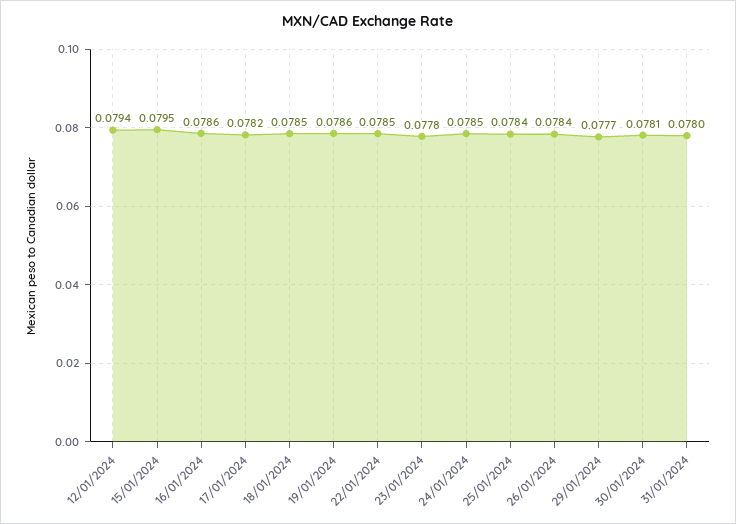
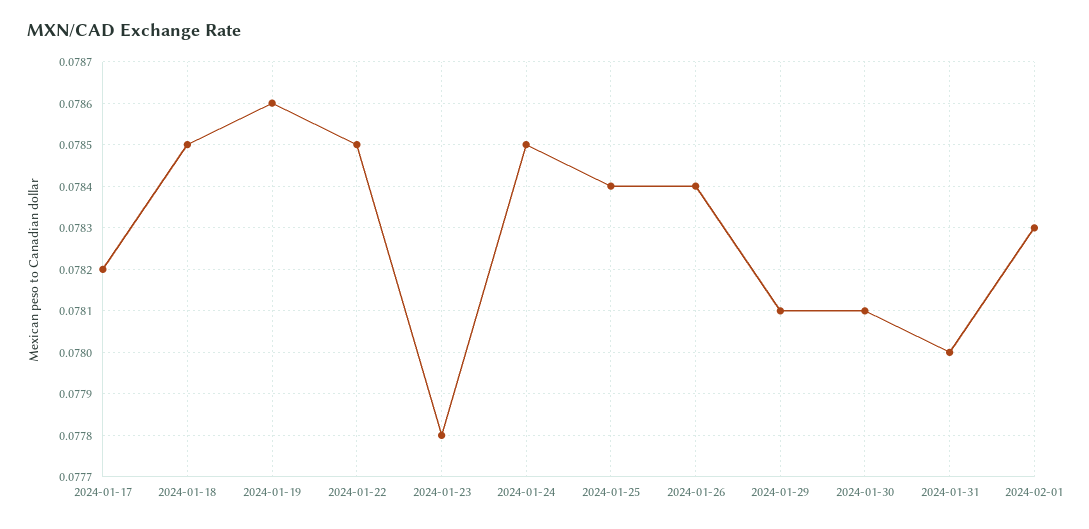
12/01/2024: 0.0794 -> none
15/01/2024: 0.0795 -> none
16/01/2024: 0.0786 -> none
29/01/2024: 0.0777 -> 0.0781
2024-02-01: none -> 0.0783

